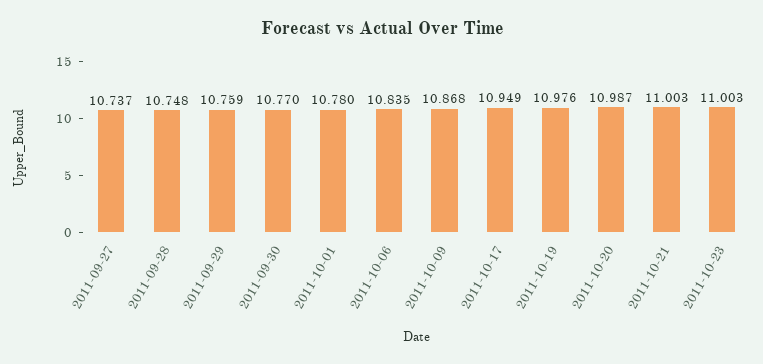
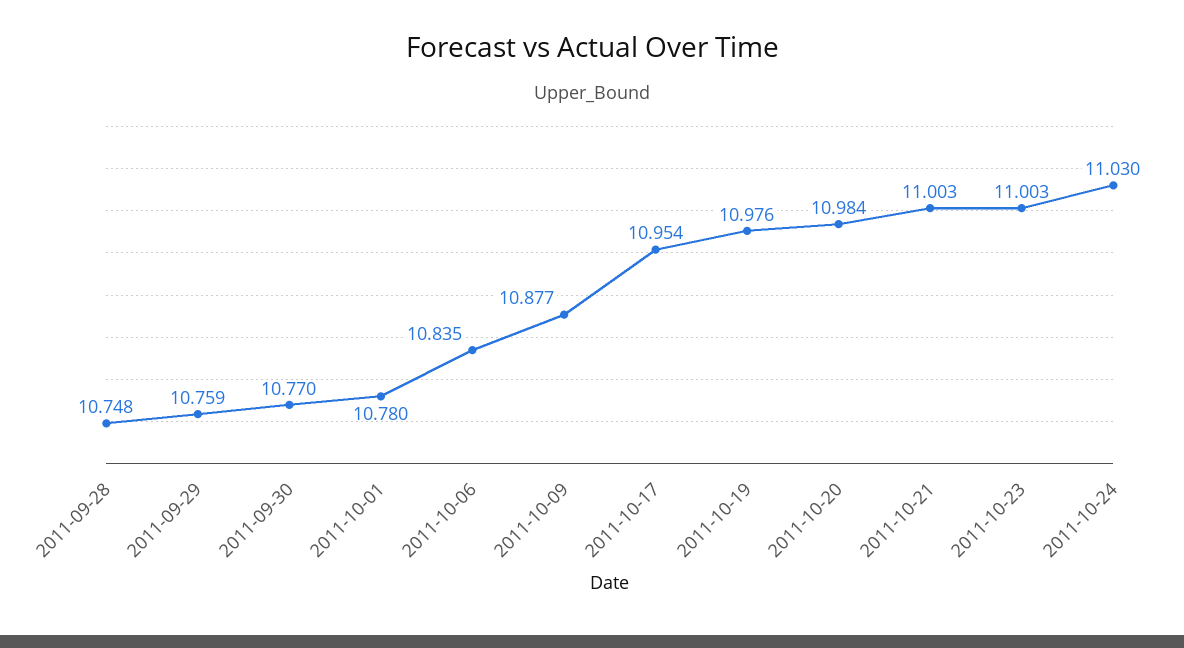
2011-09-27: 10.737 -> none
2011-10-09: 10.868 -> 10.877
2011-10-17: 10.949 -> 10.954
2011-10-20: 10.987 -> 10.984
2011-10-24: none -> 11.03

